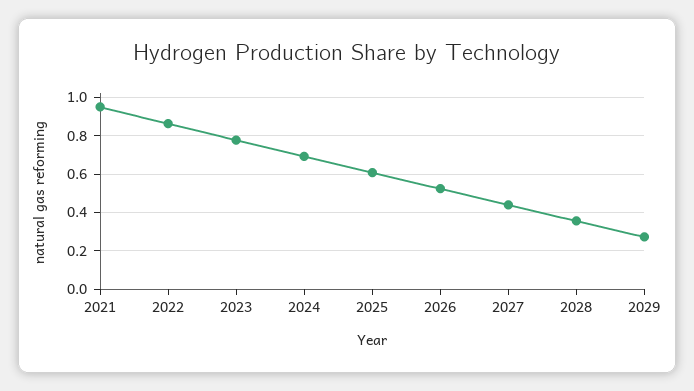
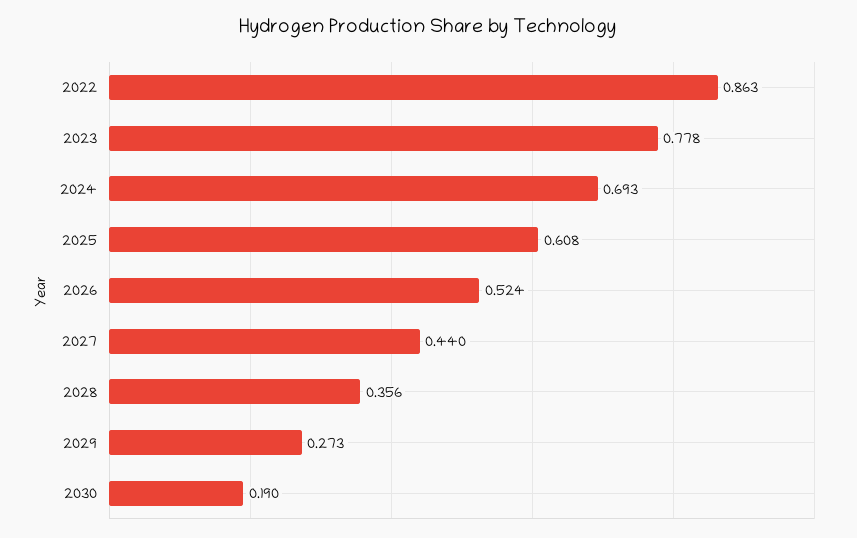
2021: 0.95 -> none
2030: none -> 0.19

